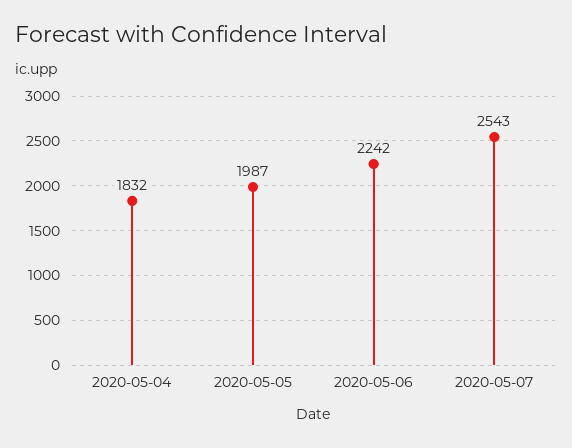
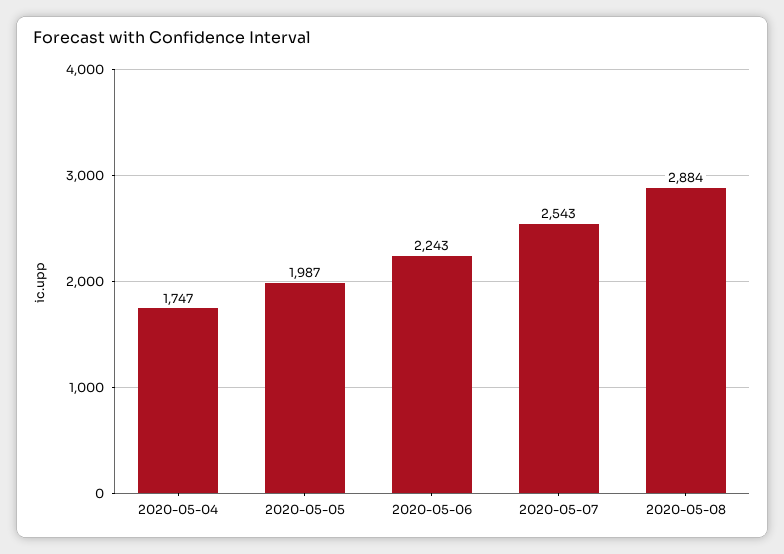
2020-05-04: 1832 -> 1747
2020-05-06: 2242 -> 2243
2020-05-08: none -> 2884

